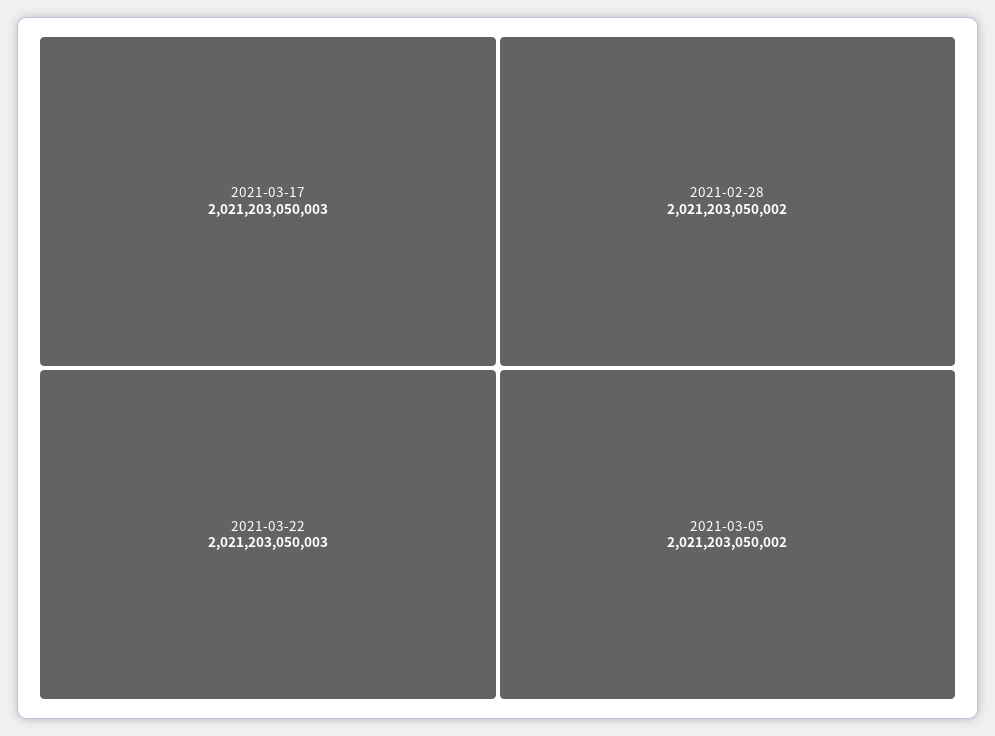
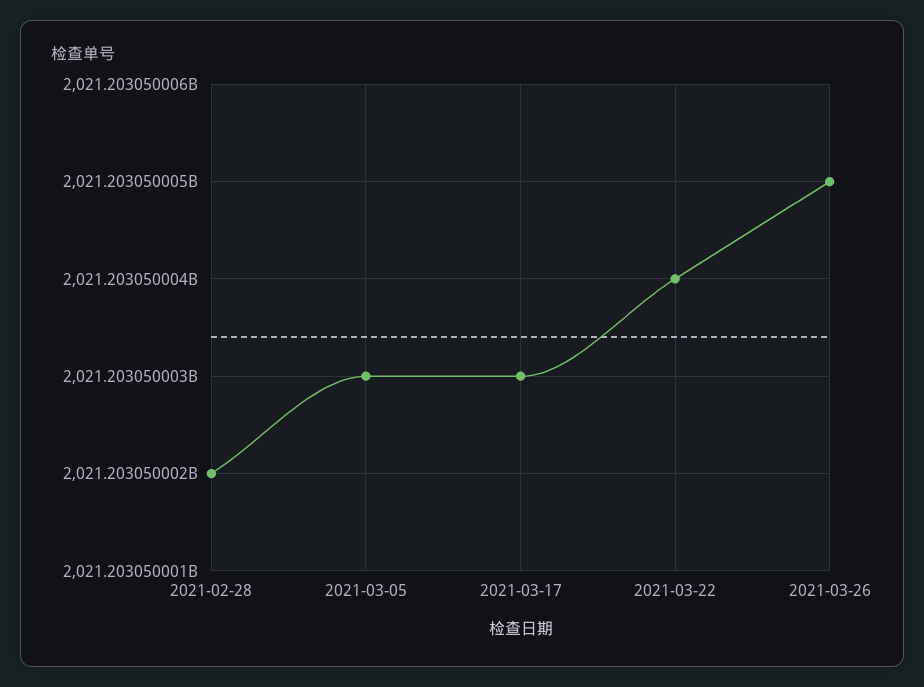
2021-03-22: 2021203050003 -> 2021203050004
2021-03-05: 2021203050002 -> 2021203050003
2021-03-26: none -> 2021203050005

